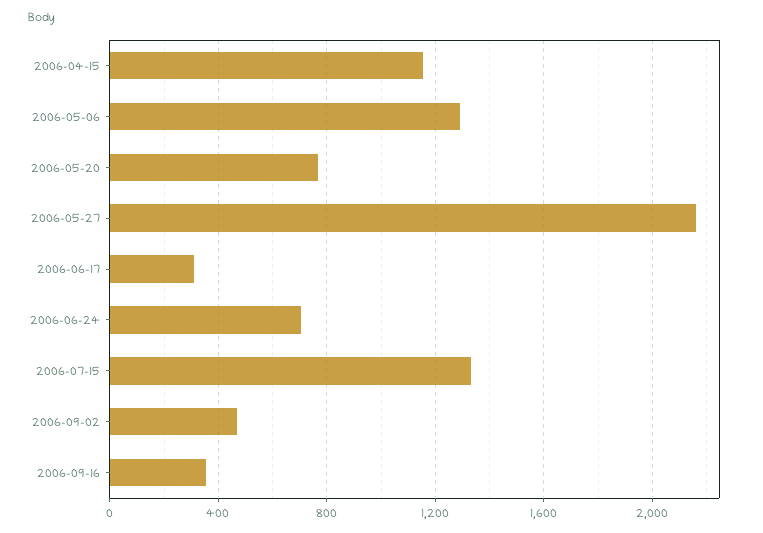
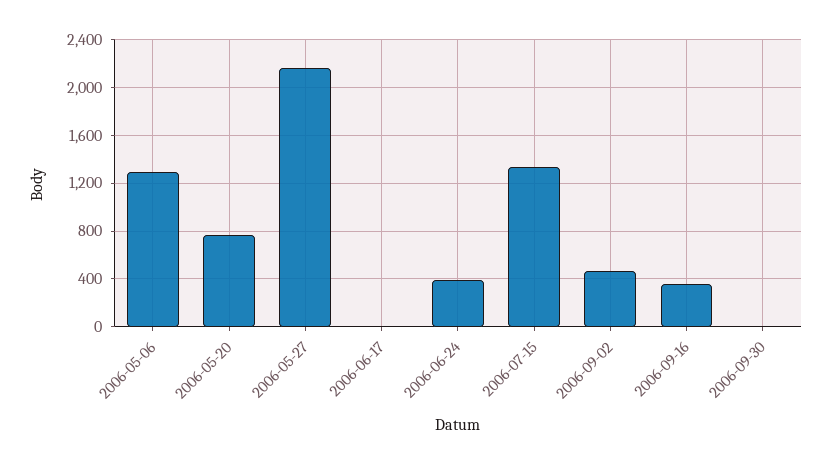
2006-04-15: 1150 -> none
2006-06-17: 300 -> 0
2006-06-24: 700 -> 400
2006-09-30: none -> 0

